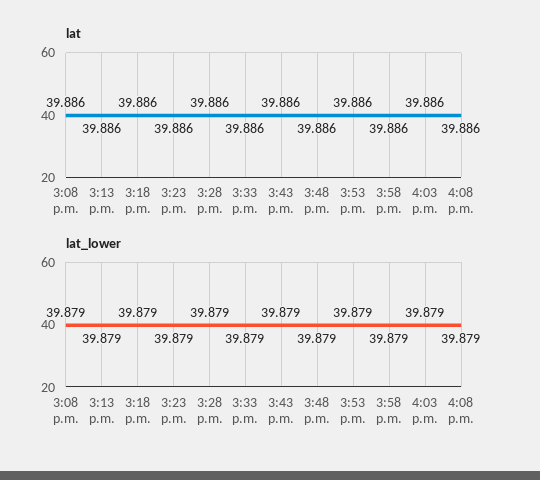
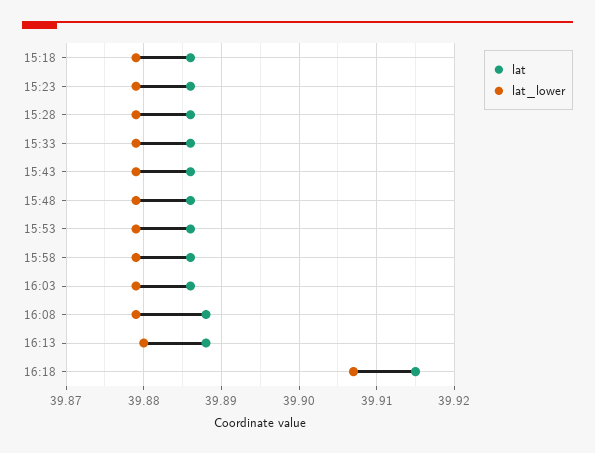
lat, 3:08 p.m.: 39.886 -> none
lat, 3:13 p.m.: 39.886 -> none
lat, 4:08 p.m.: 39.886 -> 39.888
lat_lower, 3:08 p.m.: 39.879 -> none
lat_lower, 3:13 p.m.: 39.879 -> none
lat, 16:13: none -> 39.888
lat_lower, 16:13: none -> 39.88
lat, 16:18: none -> 39.915
lat_lower, 16:18: none -> 39.907

